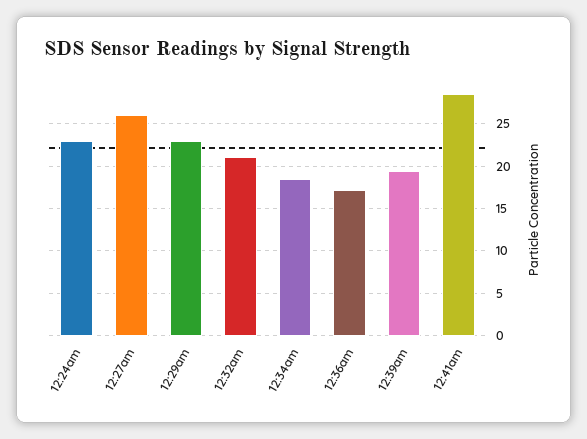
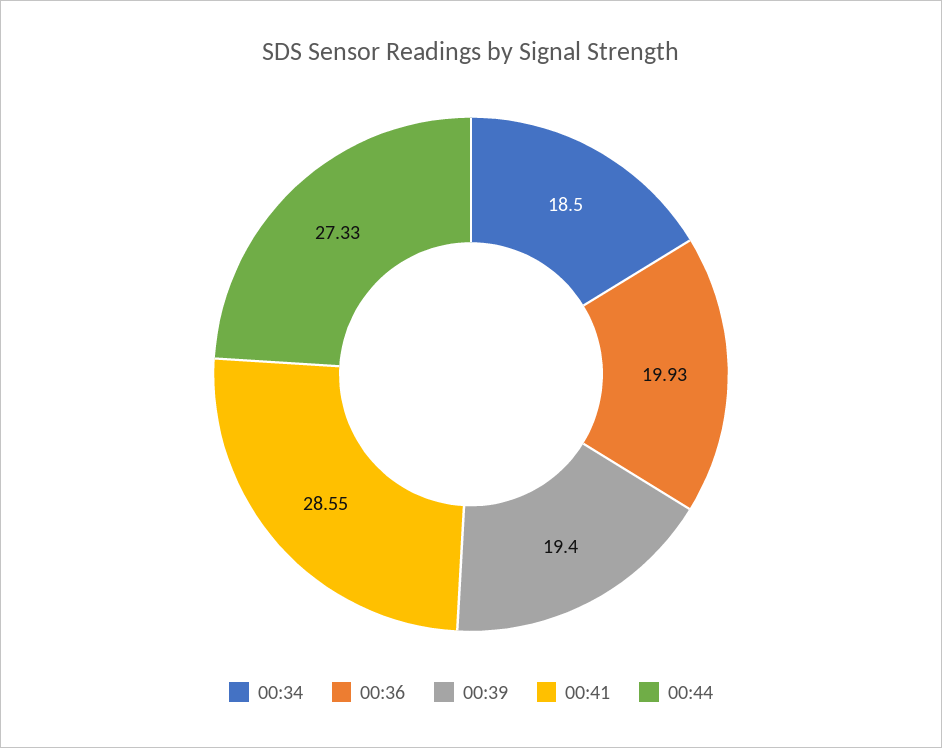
12:24am: 23 -> none
12:27am: 26 -> none
12:29am: 23 -> none
12:32am: 21 -> none
12:36am: 17 -> 19.93
00:44: none -> 27.33

